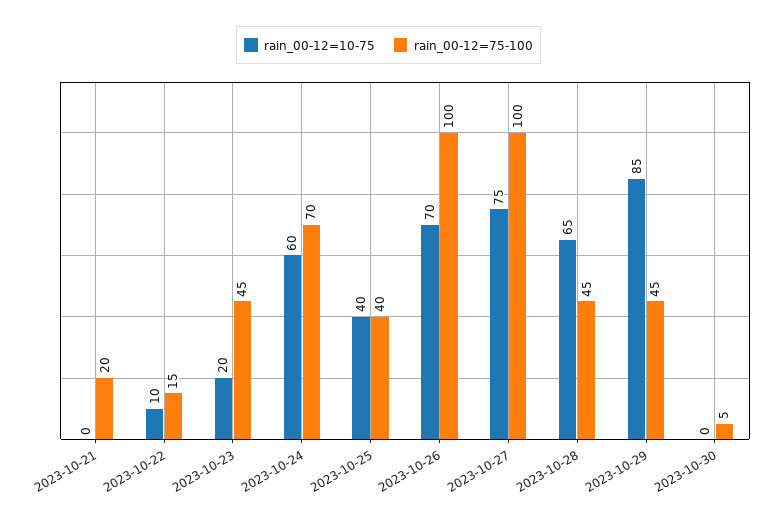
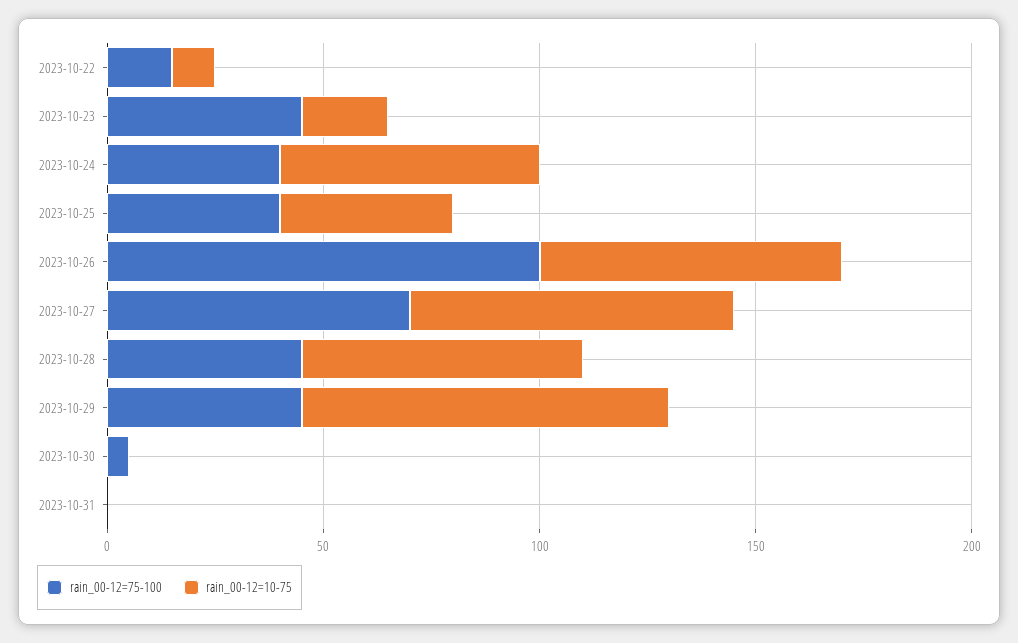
rain_00-12=10-75, 2023-10-21: 0 -> none
rain_00-12=75-100, 2023-10-21: 20 -> none
rain_00-12=75-100, 2023-10-24: 70 -> 40
rain_00-12=75-100, 2023-10-27: 100 -> 70
rain_00-12=75-100, 2023-10-31: none -> 0
rain_00-12=10-75, 2023-10-31: none -> 0

